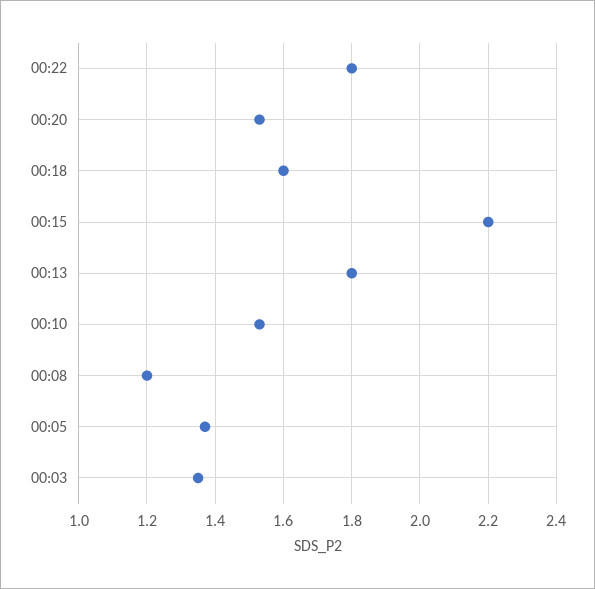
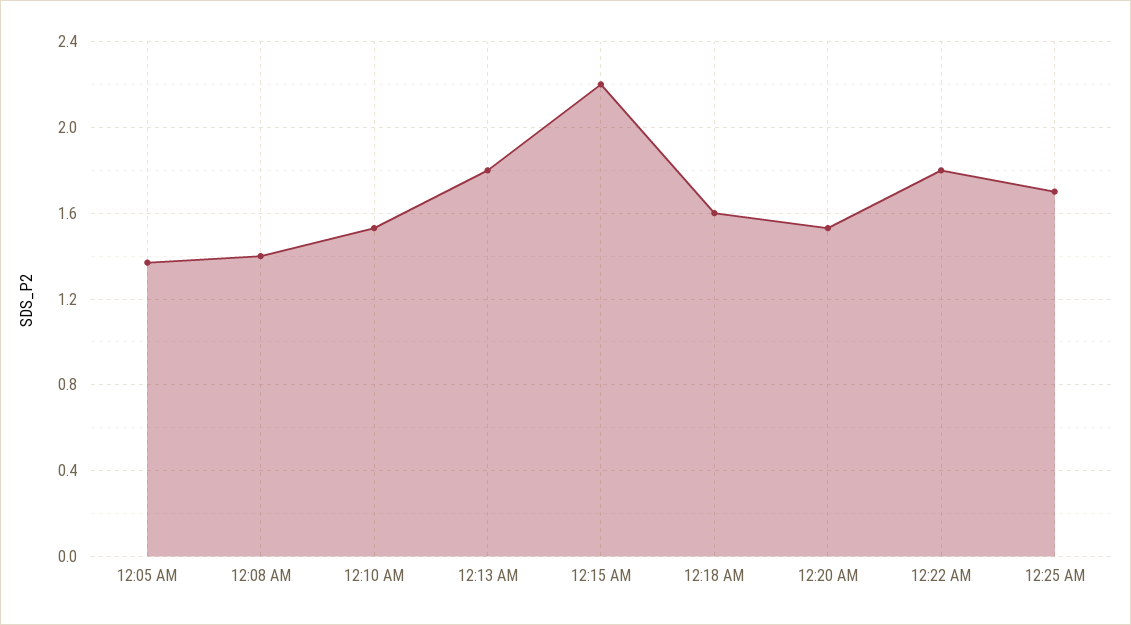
00:08: 1.2 -> 1.4
00:03: 1.35 -> none
12:25 AM: none -> 1.7

